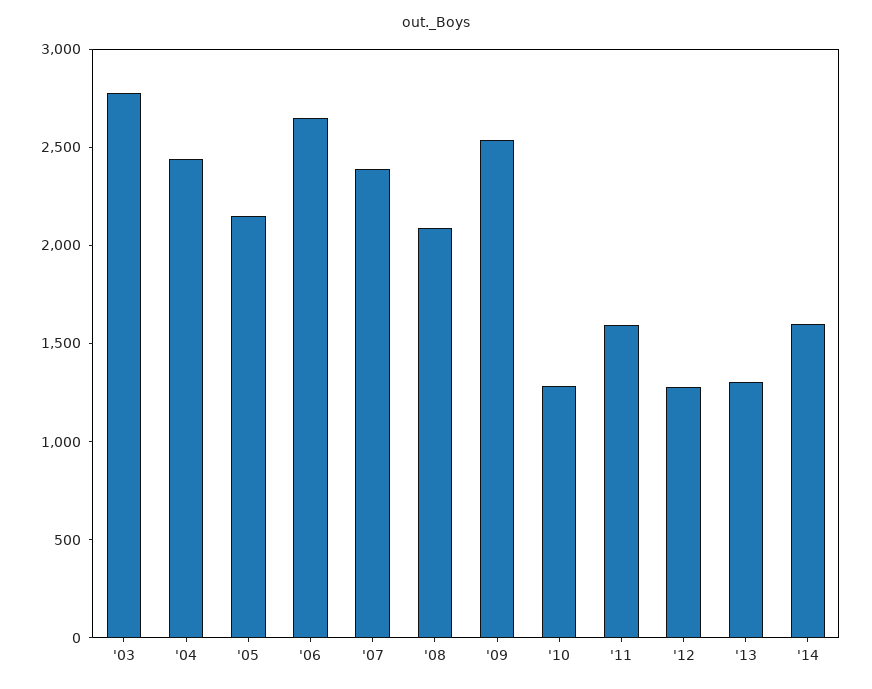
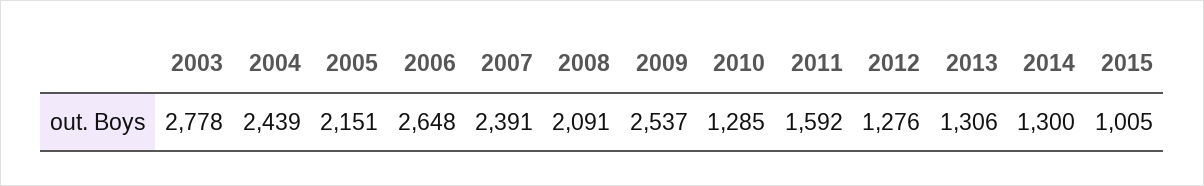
'14: 1600 -> 1300
2015: none -> 1005

